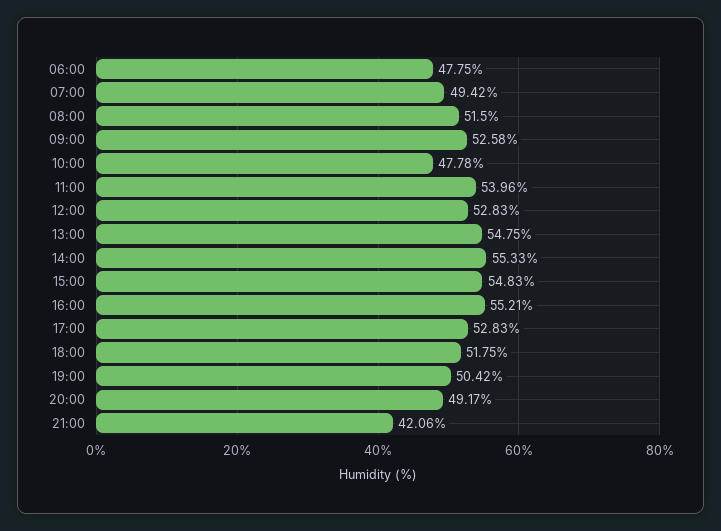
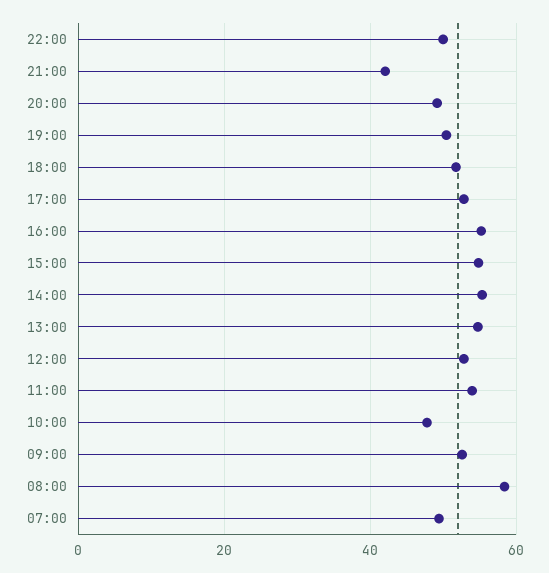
06:00: 47.75 -> none
08:00: 51.5 -> 58
22:00: none -> 50

